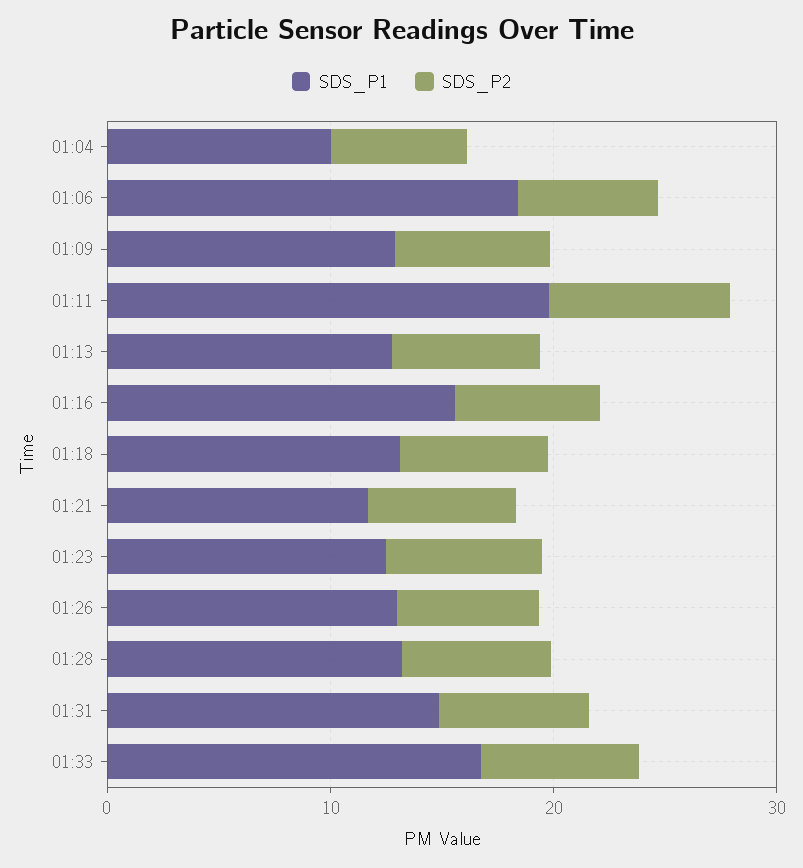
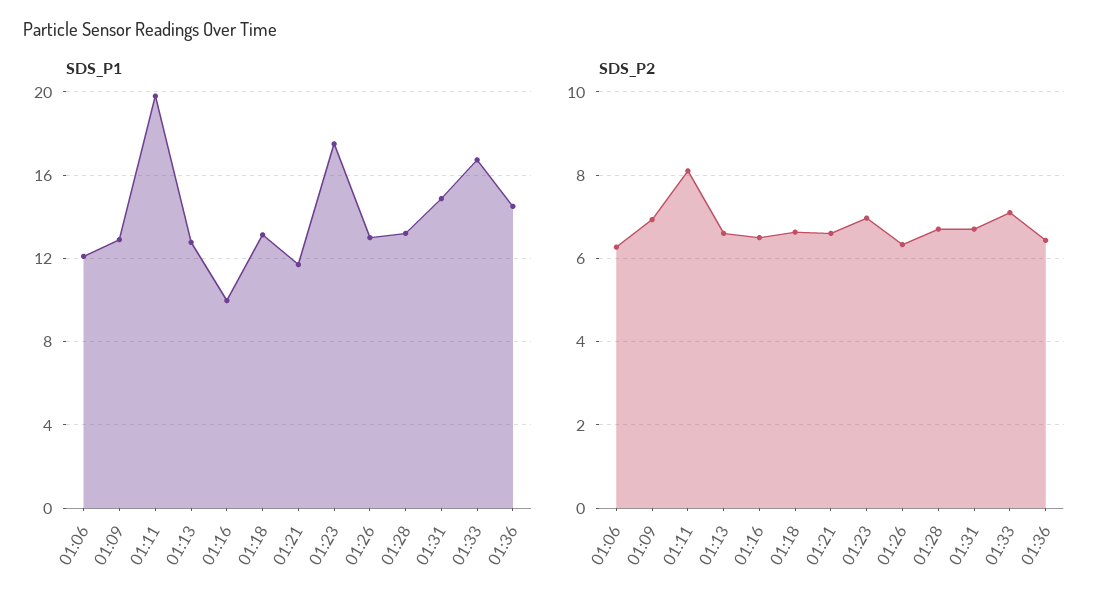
SDS_P1, 01:04: 10 -> none
SDS_P2, 01:04: 6 -> none
SDS_P1, 01:06: 18 -> 12
SDS_P1, 01:16: 16 -> 10
SDS_P1, 01:23: 12 -> 17.5
SDS_P1, 01:36: none -> 14.5
SDS_P2, 01:36: none -> 6.4

